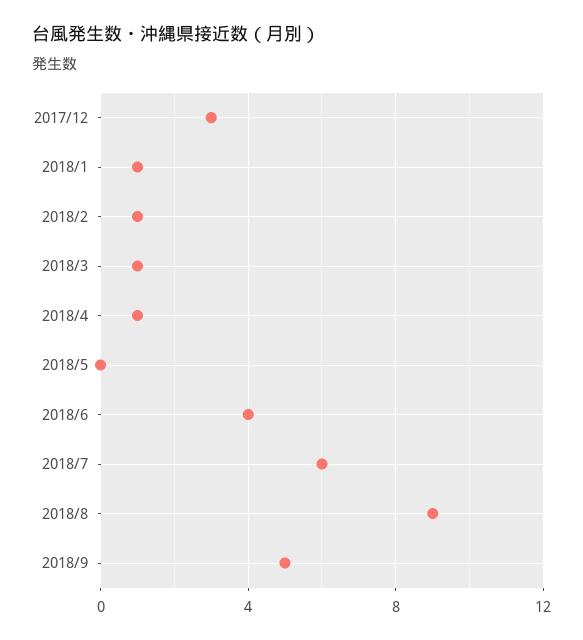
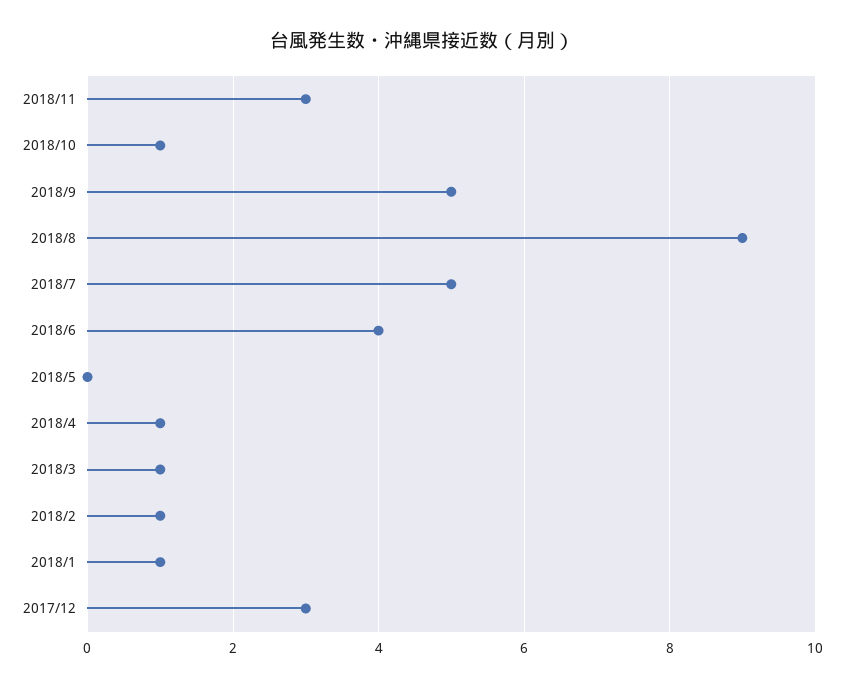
2018/7: 6 -> 5
2018/11: none -> 3
2018/10: none -> 1

